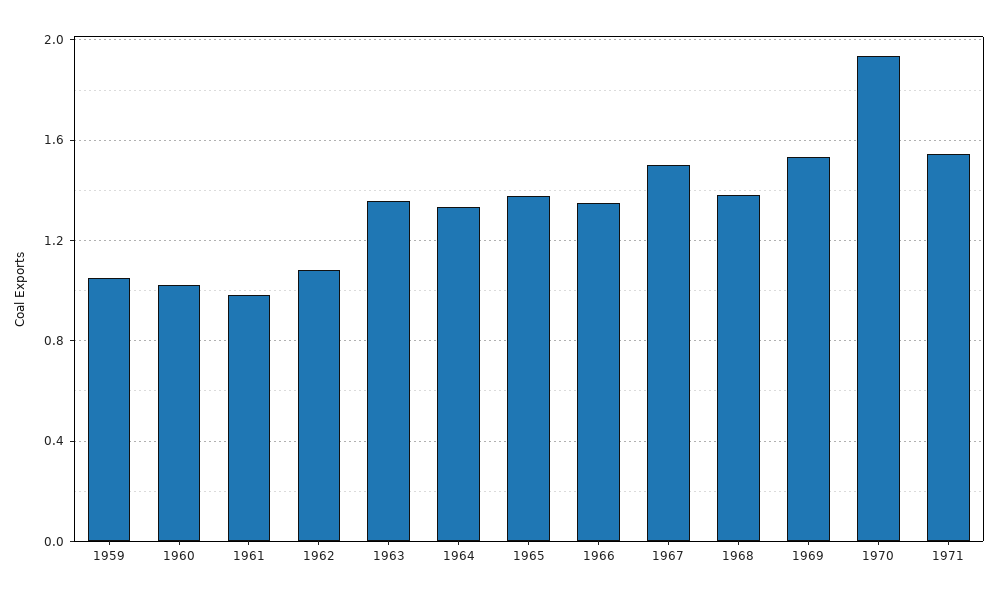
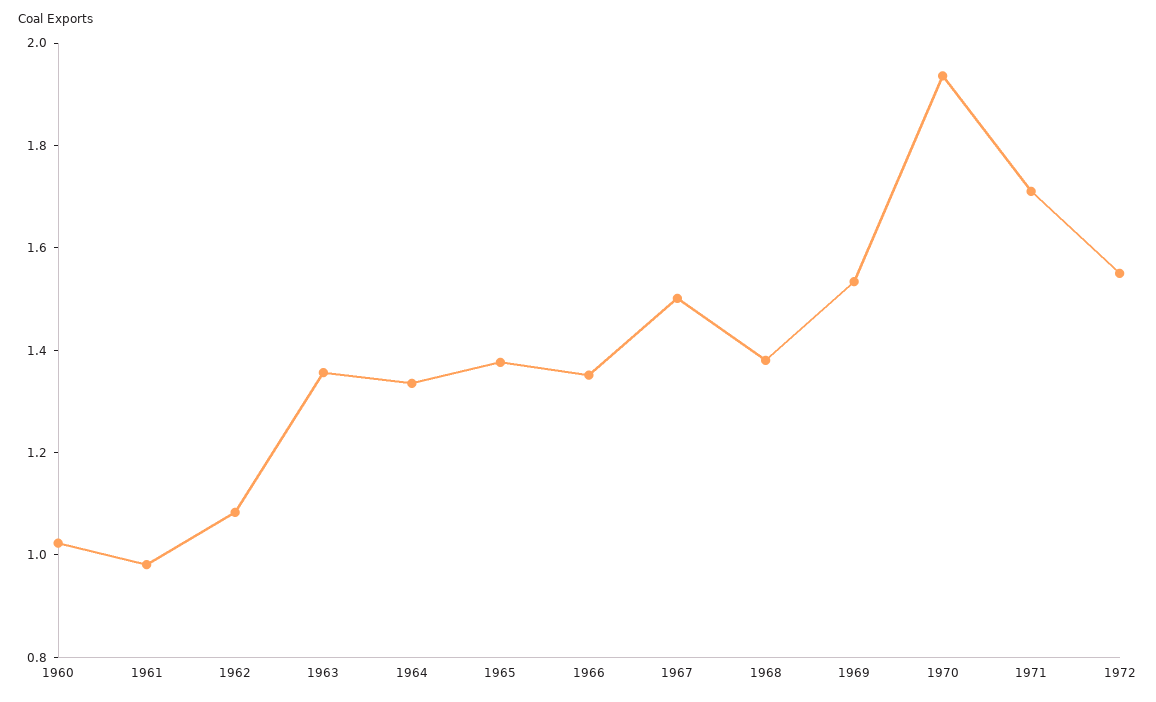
1959: 1.05 -> none
1971: 1.55 -> 1.7
1972: none -> 1.55

